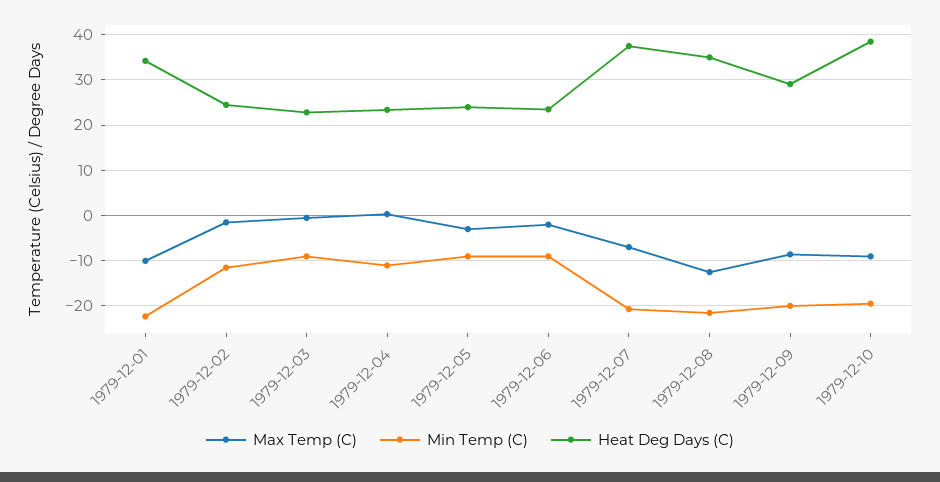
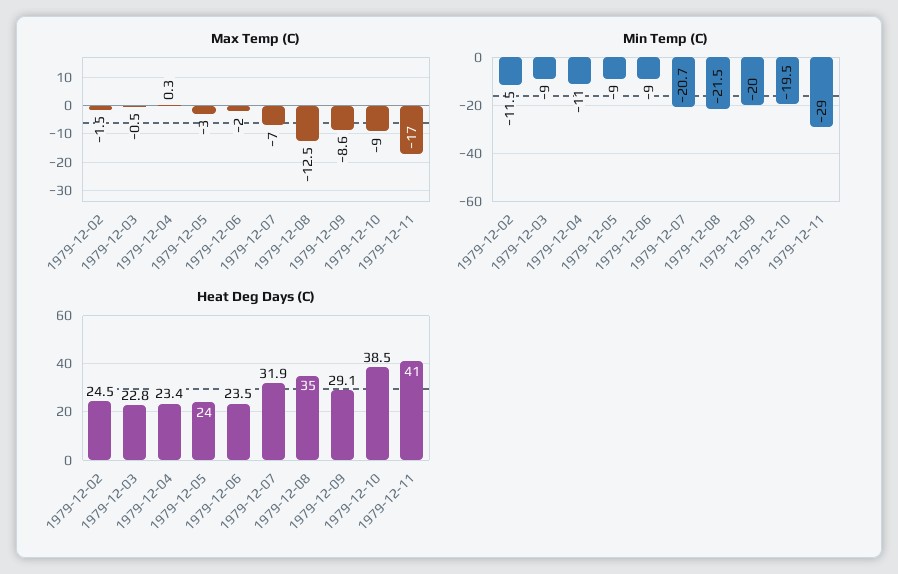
Max Temp (C), 1979-12-01: -10 -> none
Min Temp (C), 1979-12-01: -22 -> none
Heat Deg Days (C), 1979-12-01: 34 -> none
Heat Deg Days (C), 1979-12-07: 38 -> 31.9
Max Temp (C), 1979-12-11: none -> -17
Min Temp (C), 1979-12-11: none -> -29
Heat Deg Days (C), 1979-12-11: none -> 41

